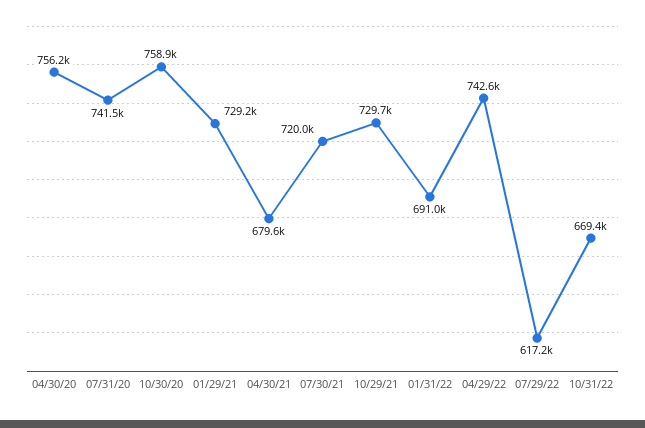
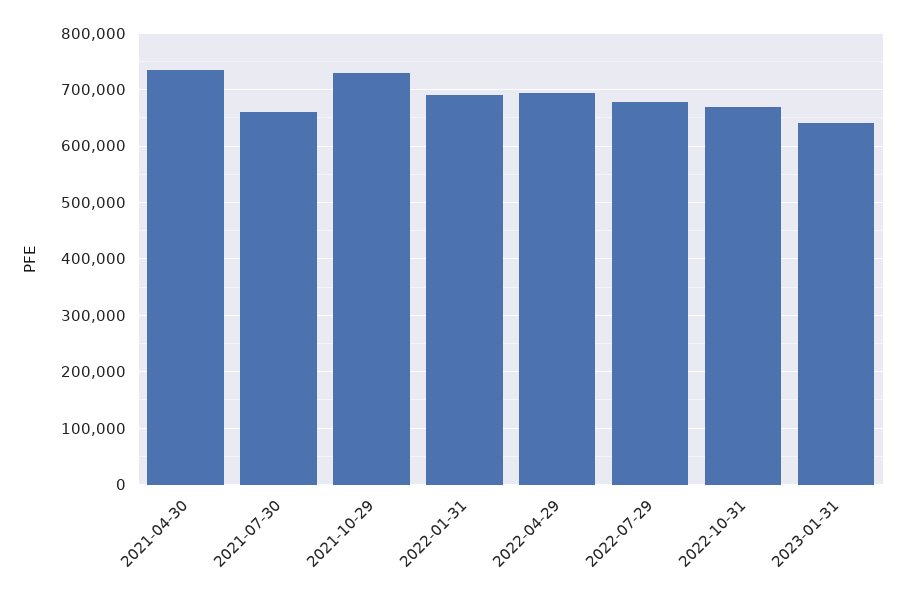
04/30/20: 756200 -> none
07/31/20: 741500 -> none
10/30/20: 758900 -> none
01/29/21: 729200 -> none
04/30/21: 679600 -> 740000
07/30/21: 720000 -> 660000
04/29/22: 742600 -> 700000
07/29/22: 617200 -> 680000
2023-01-31: none -> 640000

